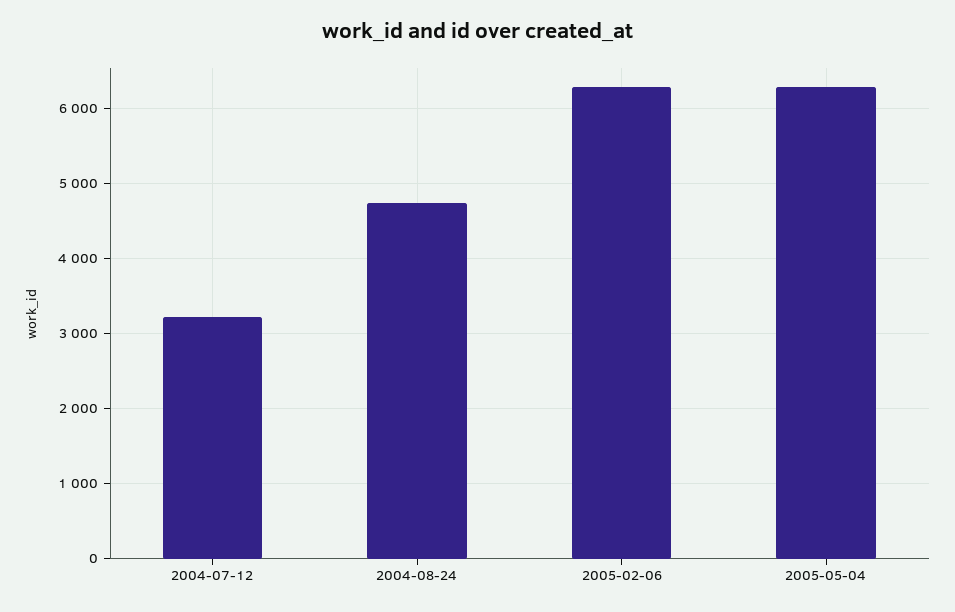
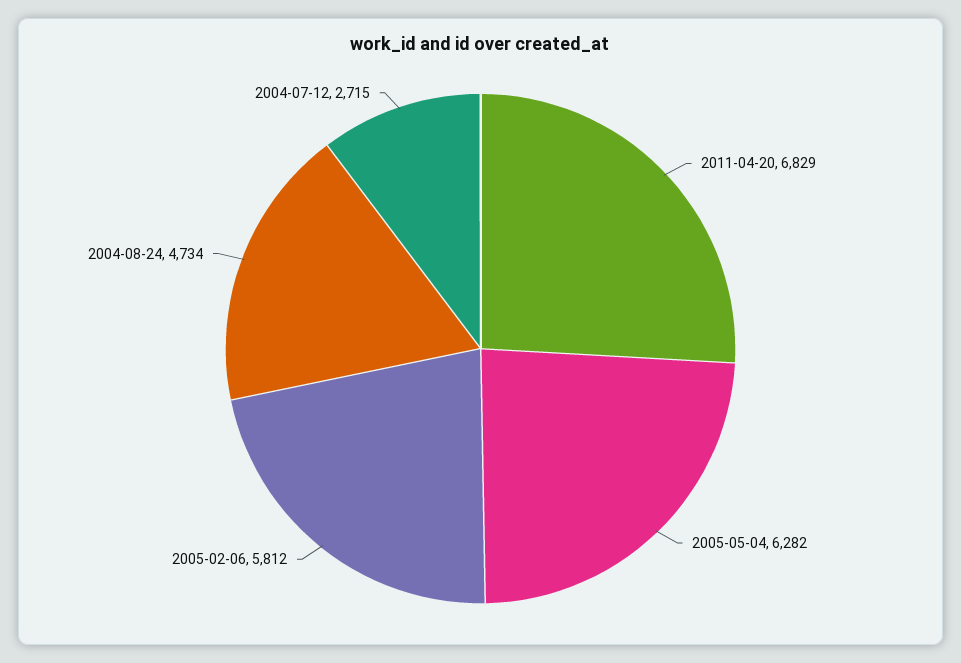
2004-07-12: 3200 -> 2715
2005-02-06: 6300 -> 5812
2011-04-20: none -> 6829

